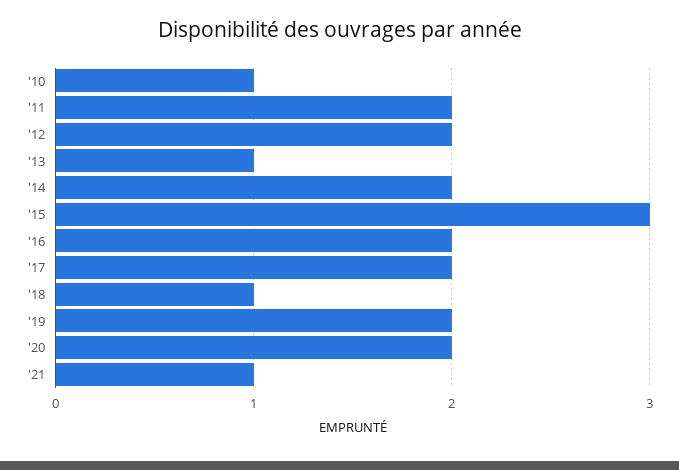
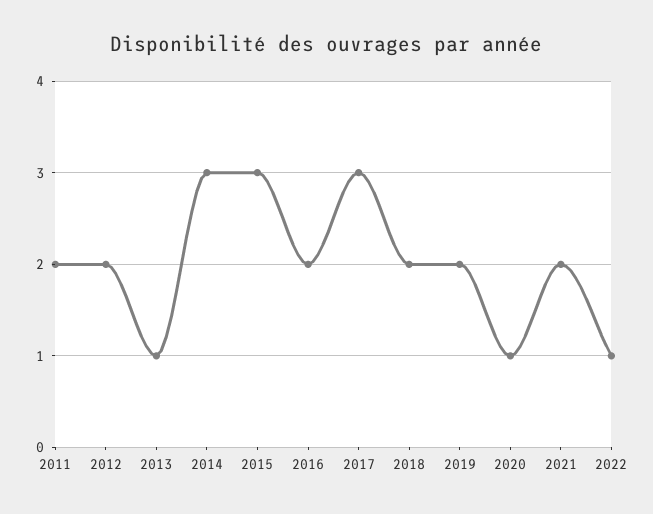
'10: 1 -> none
'14: 2 -> 3
'17: 2 -> 3
'18: 1 -> 2
'20: 2 -> 1
'21: 1 -> 2
2022: none -> 1

